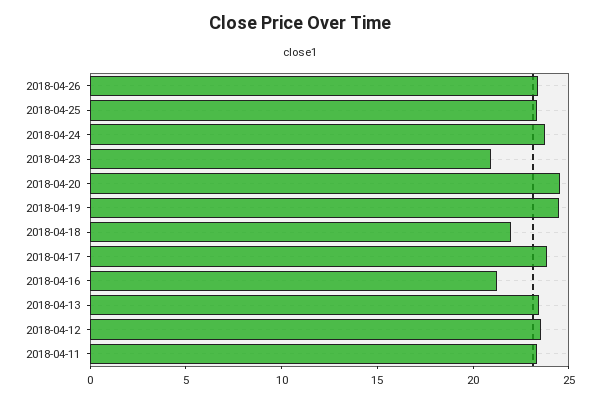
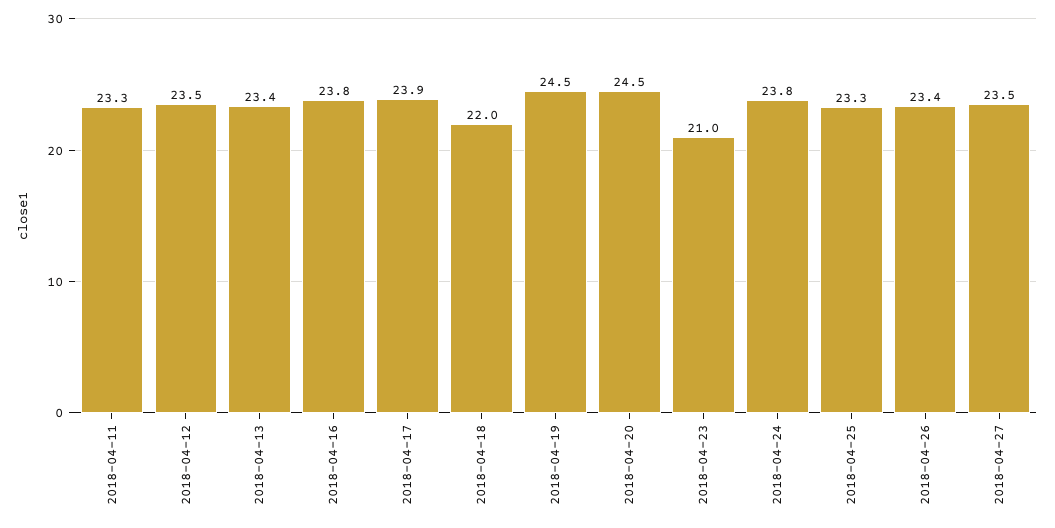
2018-04-16: 21 -> 23.8
2018-04-27: none -> 23.5

